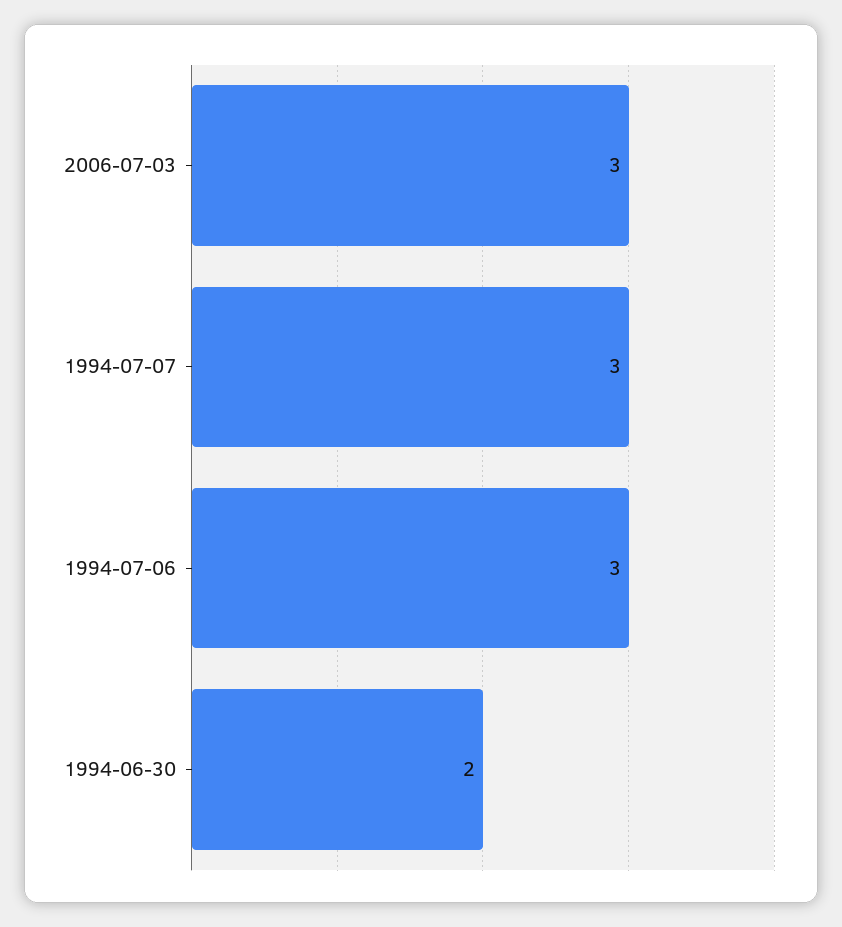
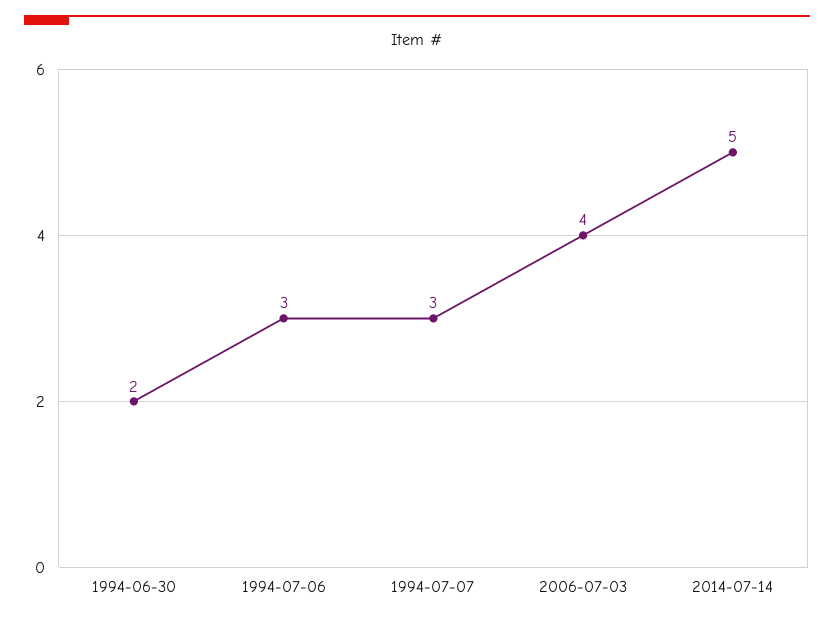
2006-07-03: 3 -> 4
2014-07-14: none -> 5

